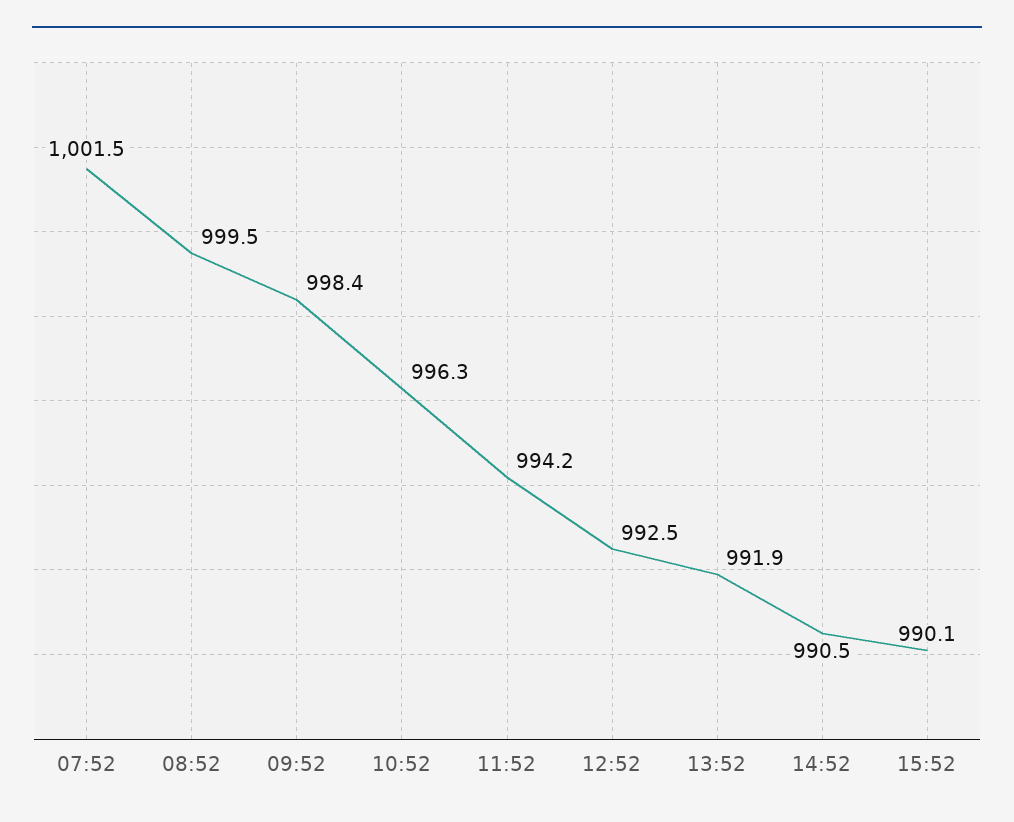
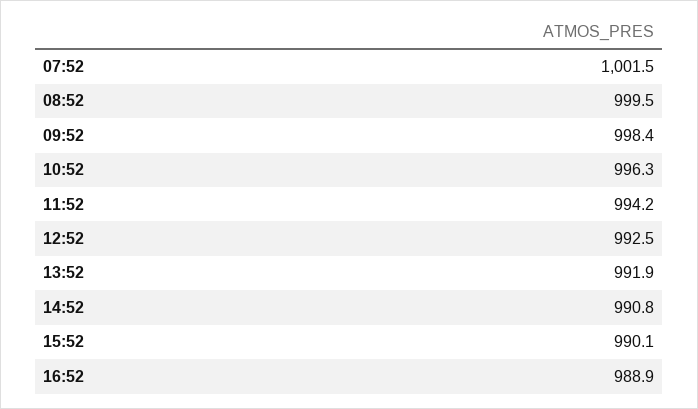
14:52: 990.5 -> 990.8
16:52: none -> 988.9

